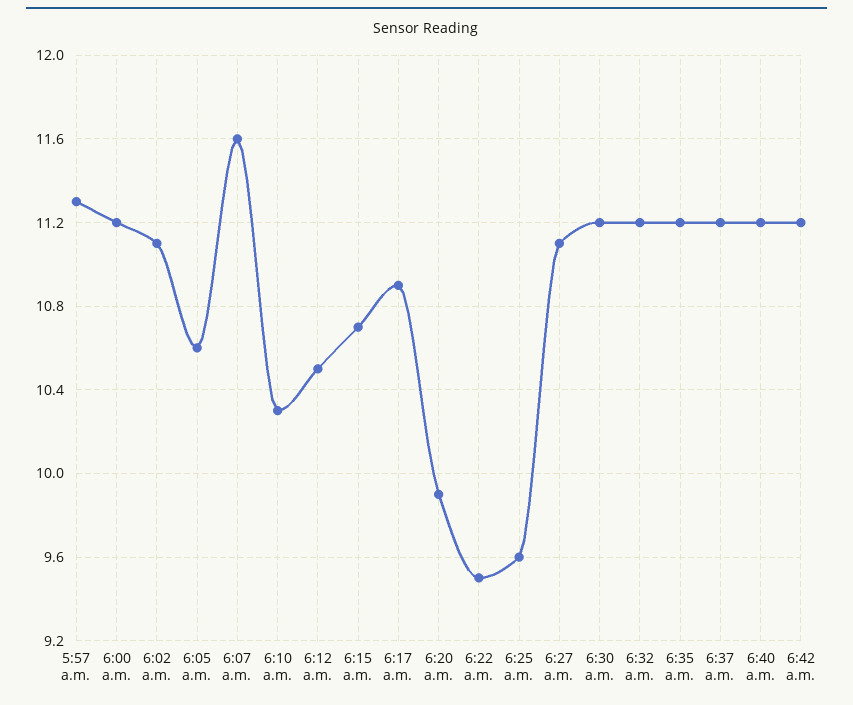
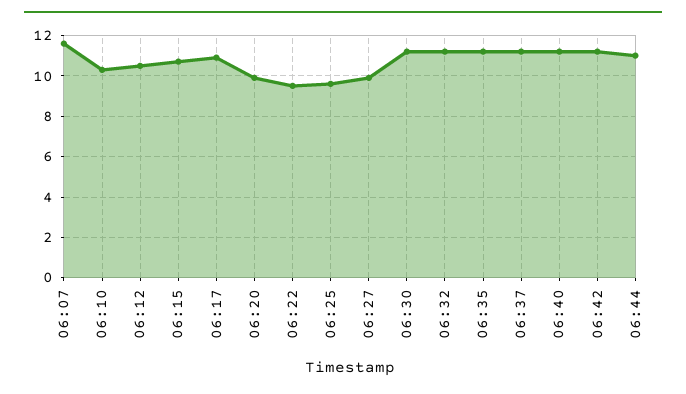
5:57 a.m.: 11.3 -> none
6:00 a.m.: 11.2 -> none
6:02 a.m.: 11.1 -> none
6:05 a.m.: 10.6 -> none
6:27 a.m.: 11.1 -> 10
06:44: none -> 11

